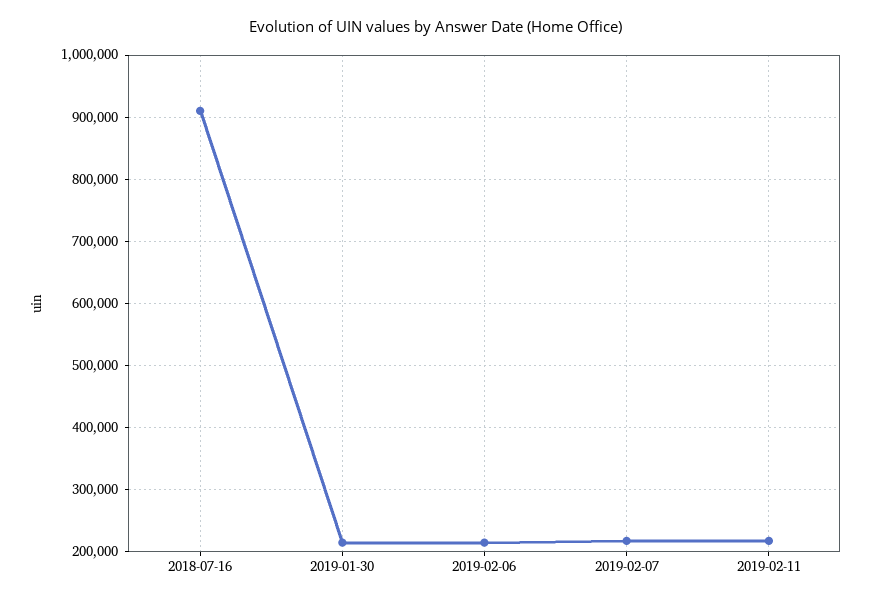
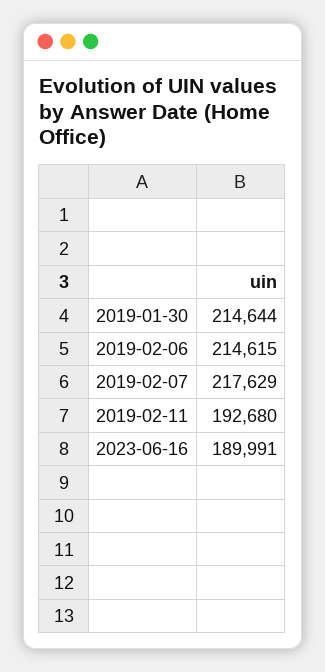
2018-07-16: 910000 -> none
2019-02-11: 220000 -> 192680
2023-06-16: none -> 189991

